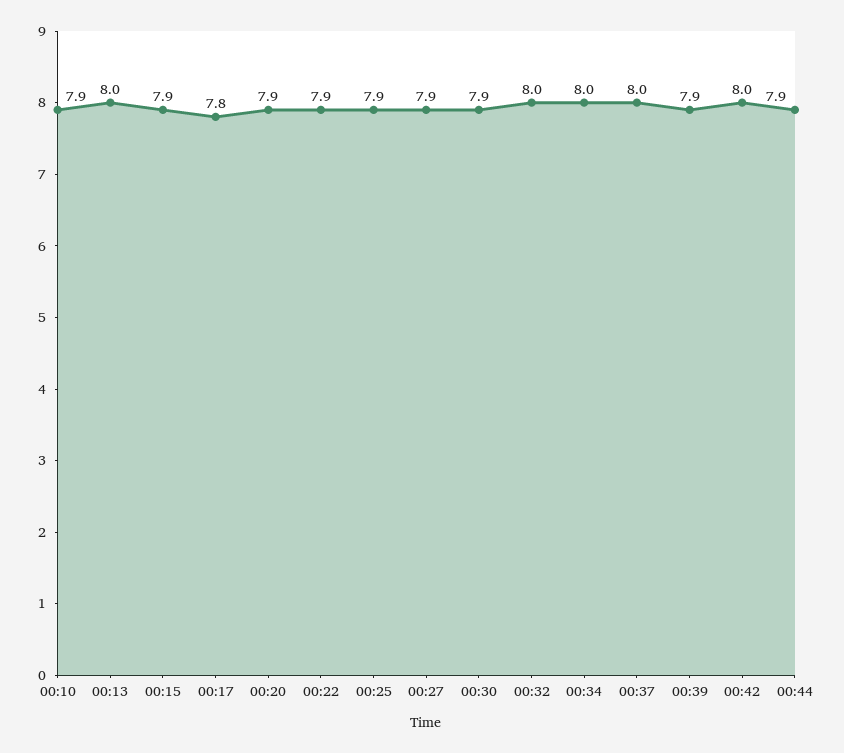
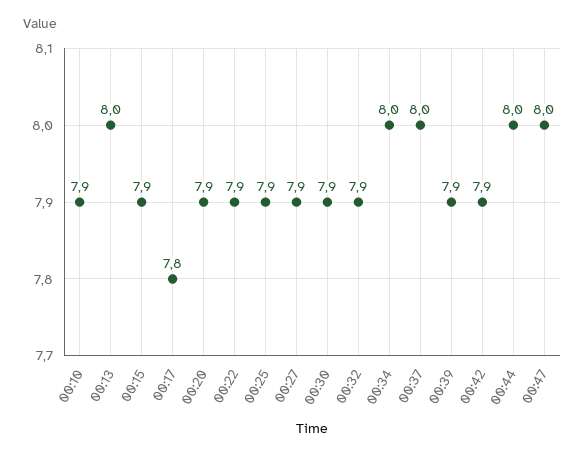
00:32: 8 -> 7.9
00:42: 8 -> 7.9
00:44: 7.9 -> 8
00:47: none -> 8

